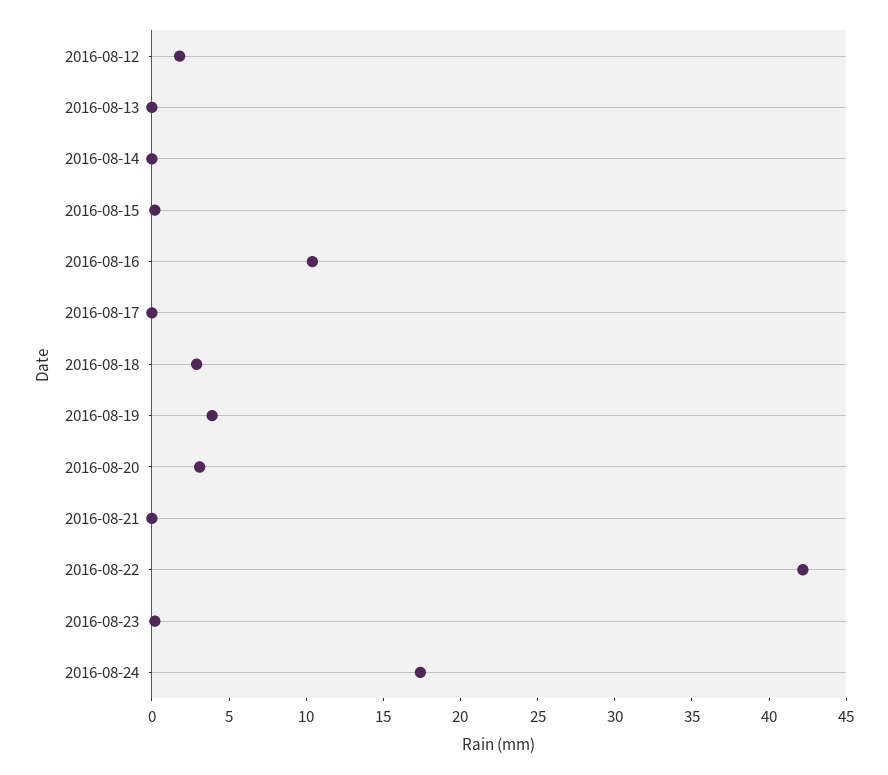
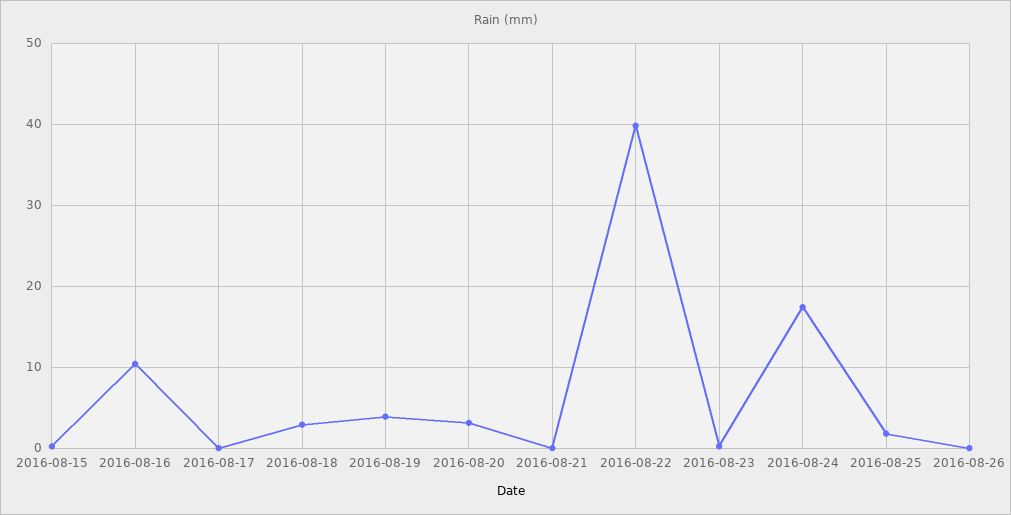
2016-08-12: 2 -> none
2016-08-13: 0 -> none
2016-08-14: 0 -> none
2016-08-22: 42 -> 40
2016-08-25: none -> 2
2016-08-26: none -> 0

